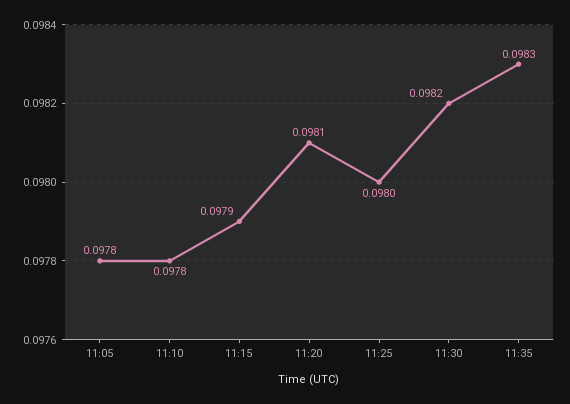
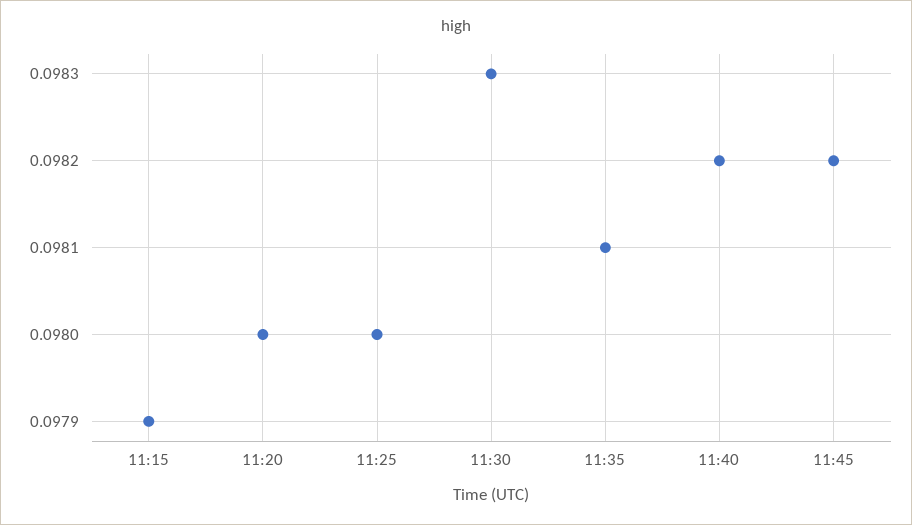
11:05: 0.0978 -> none
11:10: 0.0978 -> none
11:20: 0.0981 -> 0.098
11:30: 0.0982 -> 0.0983
11:35: 0.0983 -> 0.0981
11:40: none -> 0.0982
11:45: none -> 0.0982

